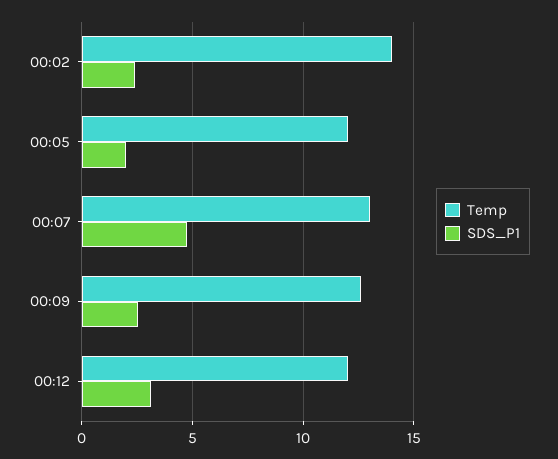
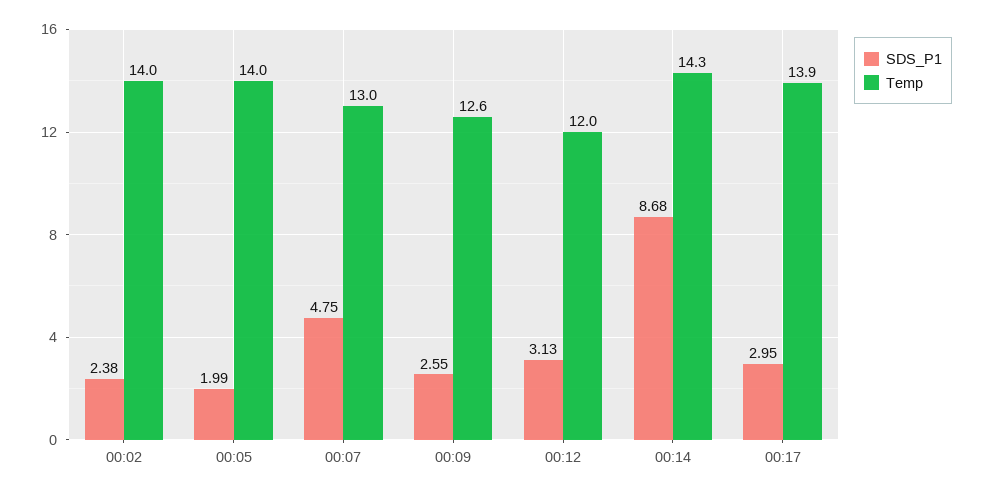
Temp, 00:05: 12 -> 14
SDS_P1, 00:14: none -> 8.68
Temp, 00:14: none -> 14.3
SDS_P1, 00:17: none -> 2.95
Temp, 00:17: none -> 13.9

